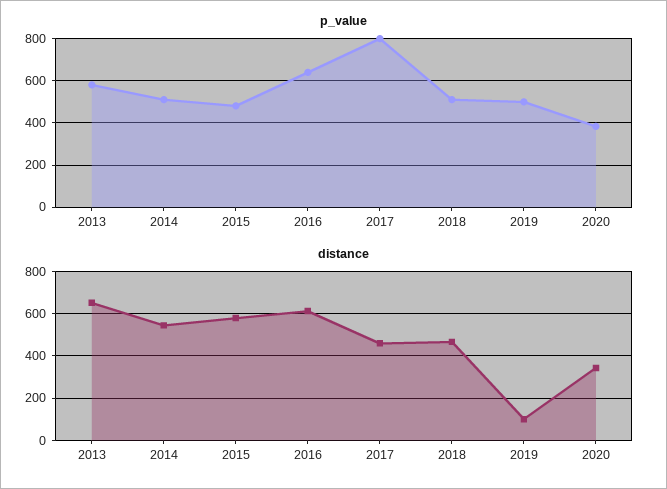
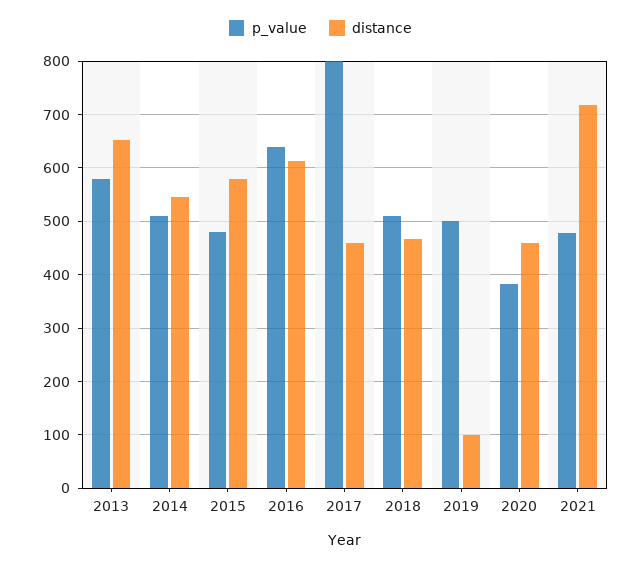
distance, 2020: 350 -> 460
p_value, 2021: none -> 480
distance, 2021: none -> 720

